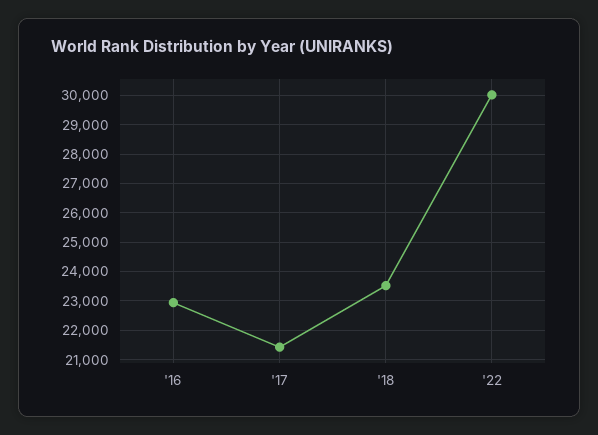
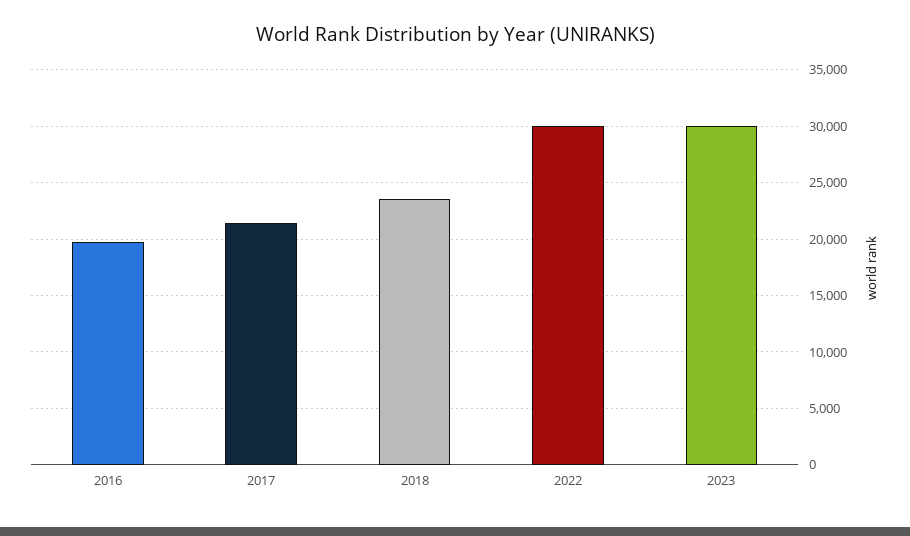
'16: 23000 -> 20000
2023: none -> 30000

